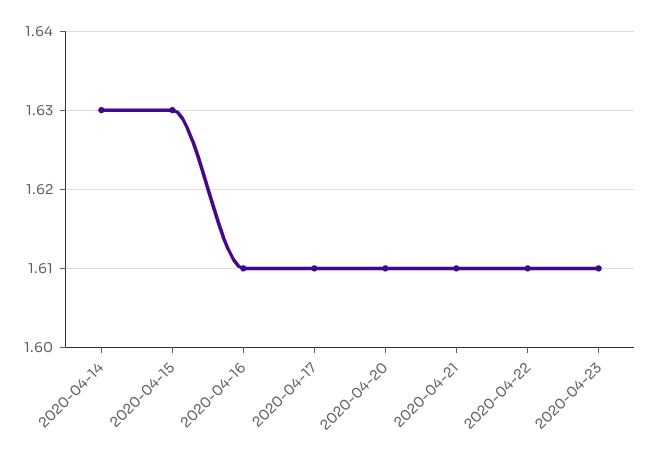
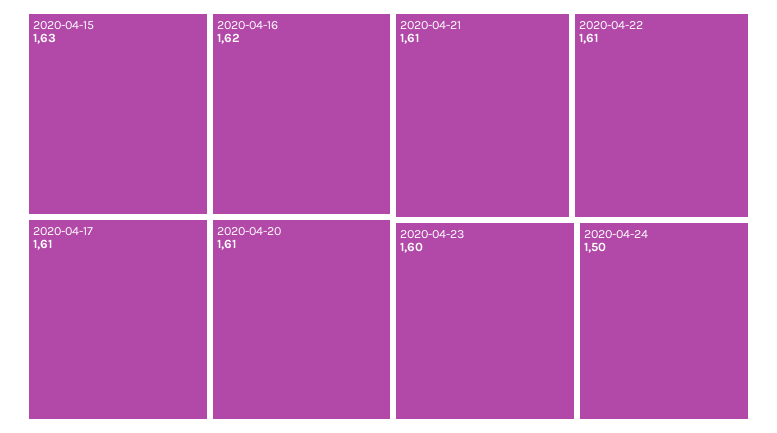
2020-04-14: 1.63 -> none
2020-04-16: 1.61 -> 1.62
2020-04-23: 1.61 -> 1.6
2020-04-24: none -> 1.5

